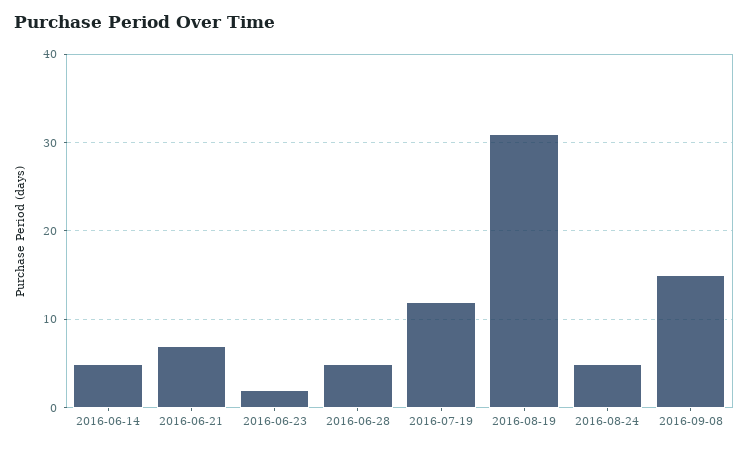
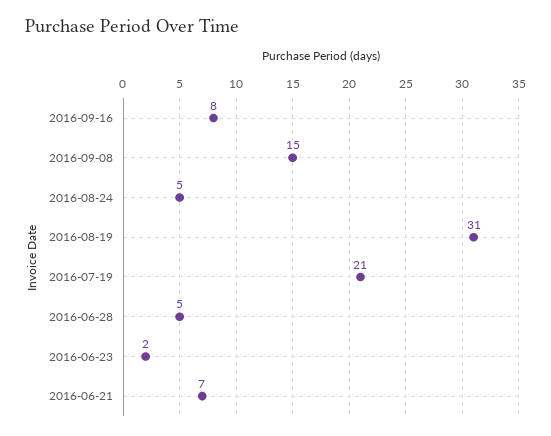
2016-06-14: 5 -> none
2016-07-19: 12 -> 21
2016-09-16: none -> 8

